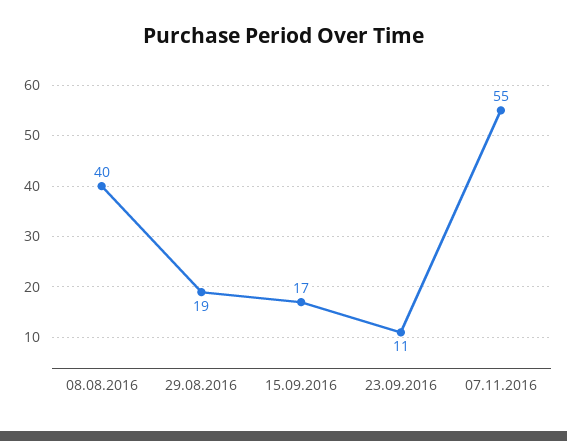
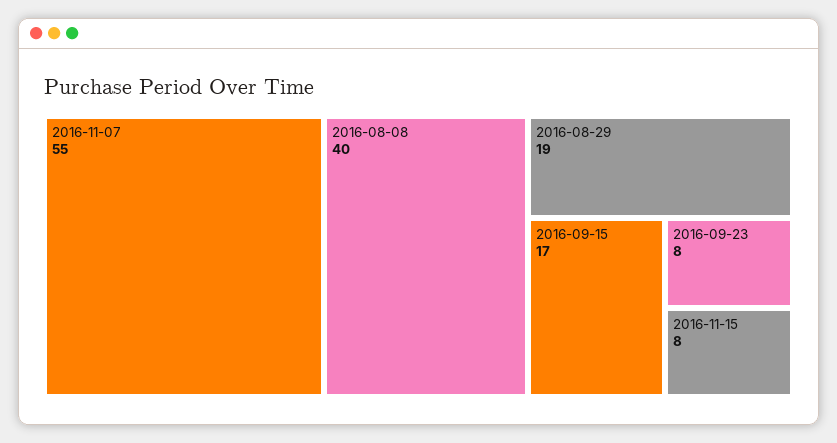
23.09.2016: 11 -> 8
2016-11-15: none -> 8

